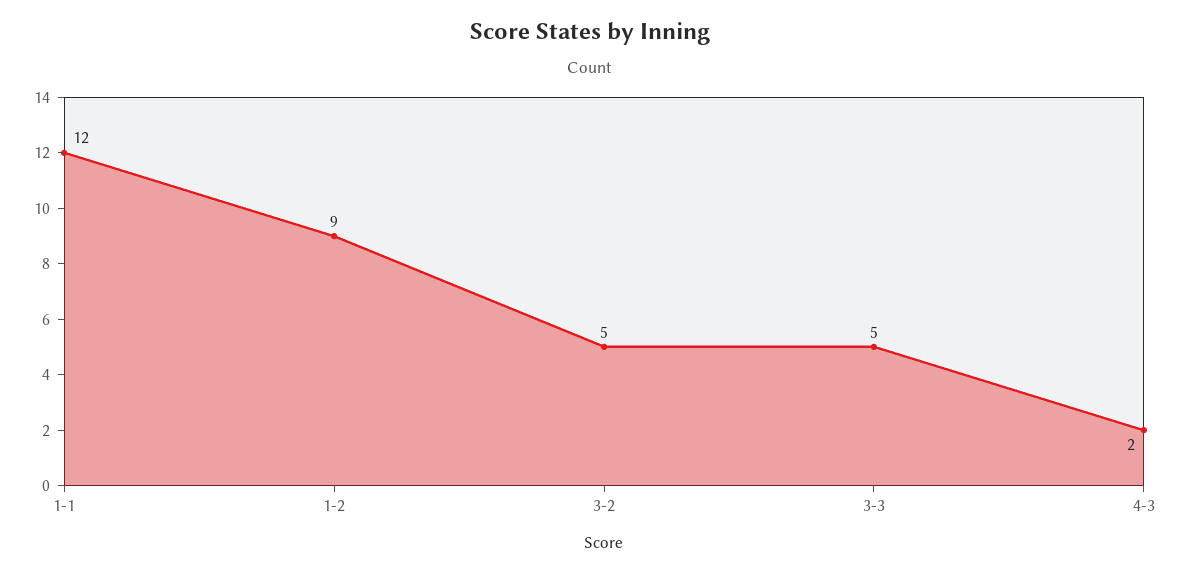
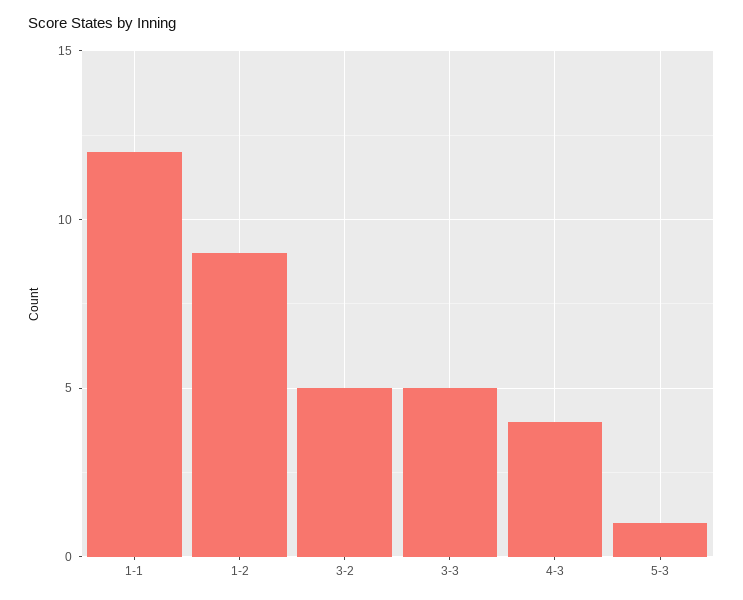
4-3: 2 -> 4
5-3: none -> 1

